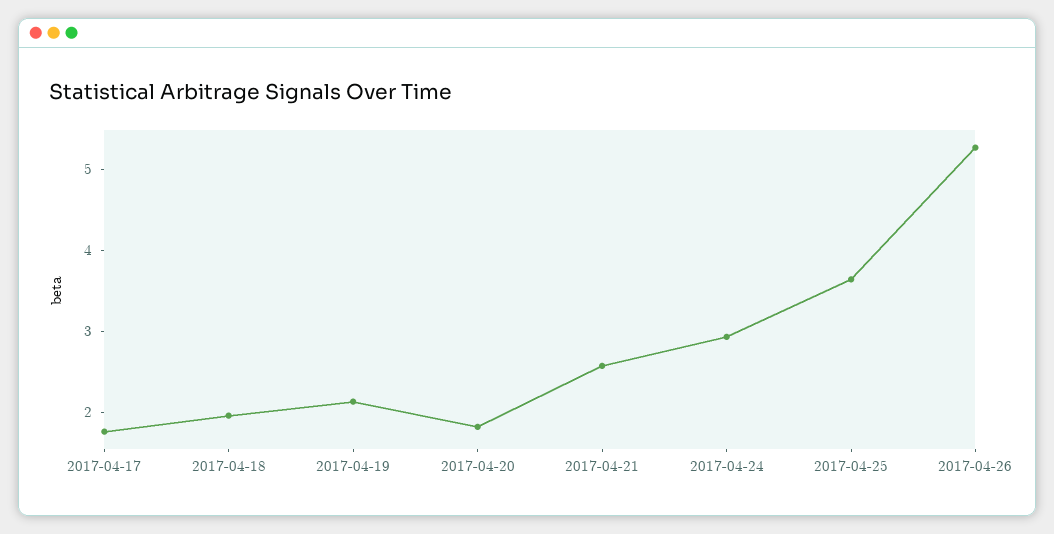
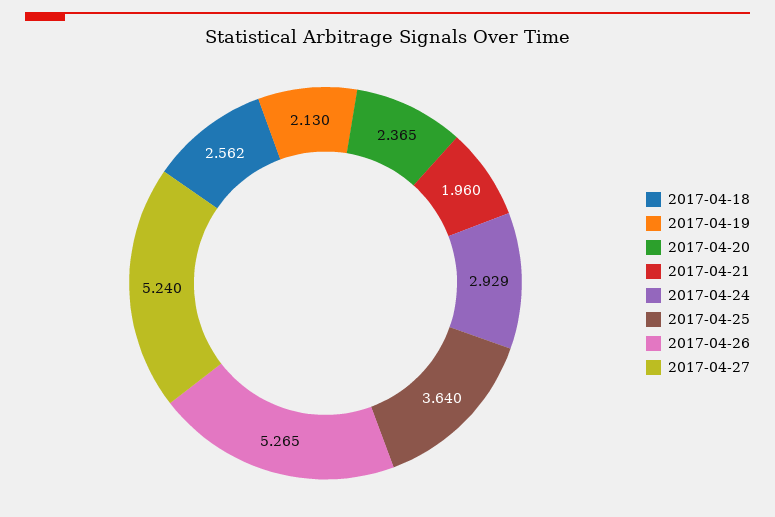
2017-04-17: 1.8 -> none
2017-04-18: 2 -> 2.562
2017-04-20: 1.8 -> 2.365
2017-04-21: 2.6 -> 1.96
2017-04-27: none -> 5.24

